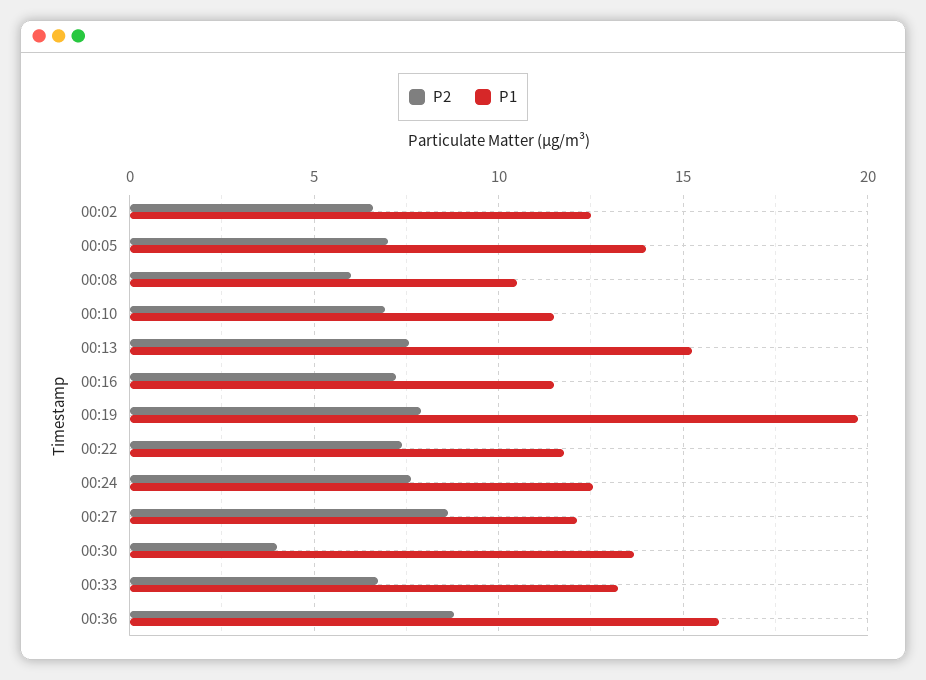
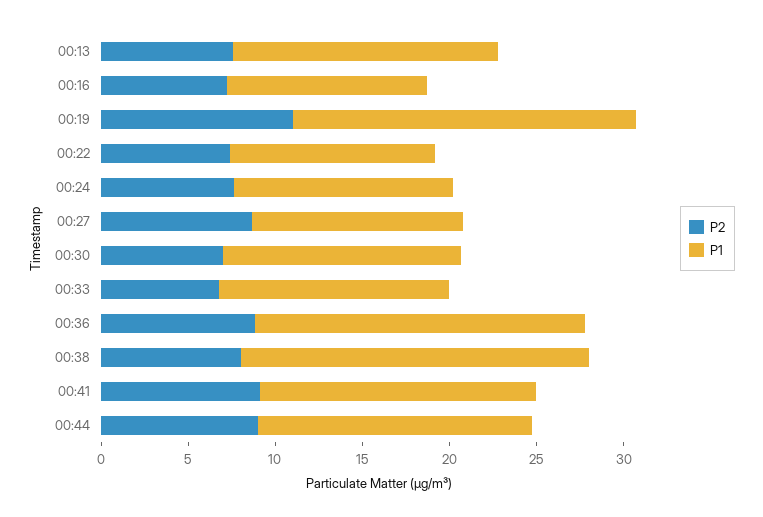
P2, 00:02: 6.5 -> none
P1, 00:02: 12.5 -> none
P2, 00:05: 7 -> none
P1, 00:05: 14 -> none
P2, 00:08: 6 -> none
P1, 00:08: 10.5 -> none
P2, 00:10: 7 -> none
P1, 00:10: 11.5 -> none
P2, 00:19: 8 -> 11
P2, 00:30: 4 -> 7
P1, 00:36: 16 -> 19
P2, 00:38: none -> 8
P1, 00:38: none -> 20
P2, 00:41: none -> 9
P1, 00:41: none -> 16
P2, 00:44: none -> 9
P1, 00:44: none -> 16

